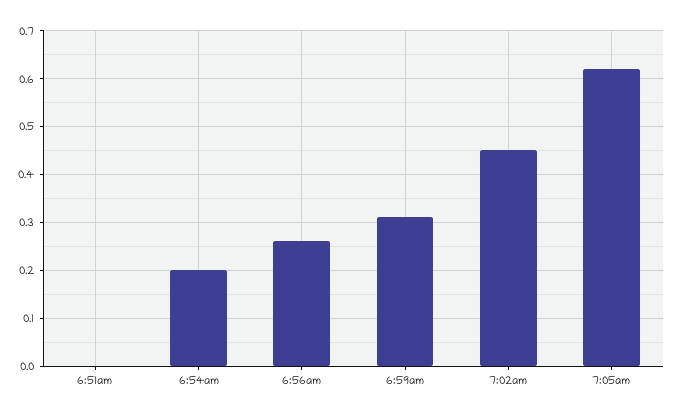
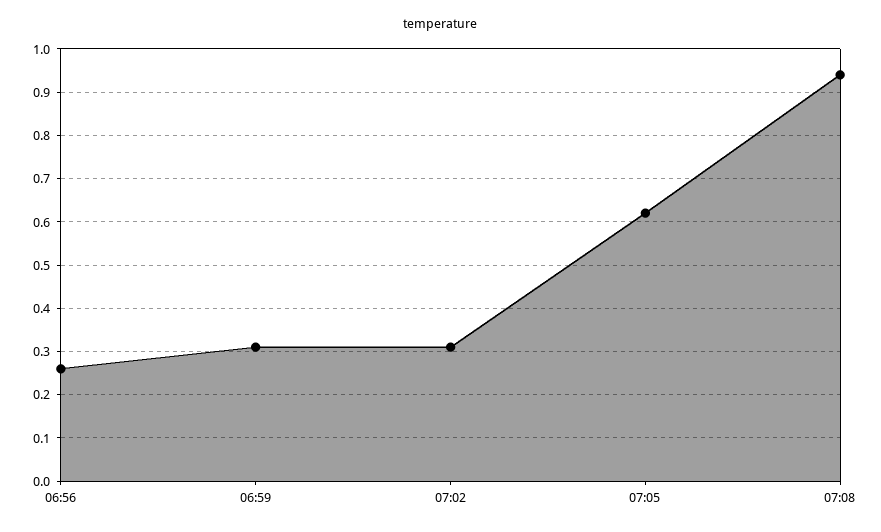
6:51am: 0 -> none
6:54am: 0.2 -> none
7:02am: 0.45 -> 0.3
07:08: none -> 0.95

